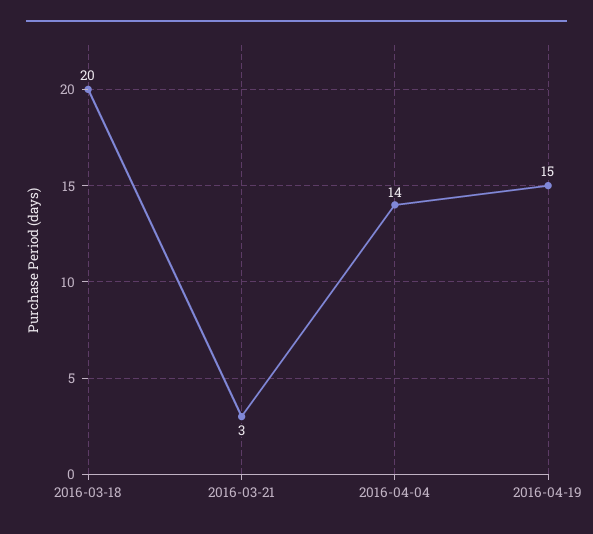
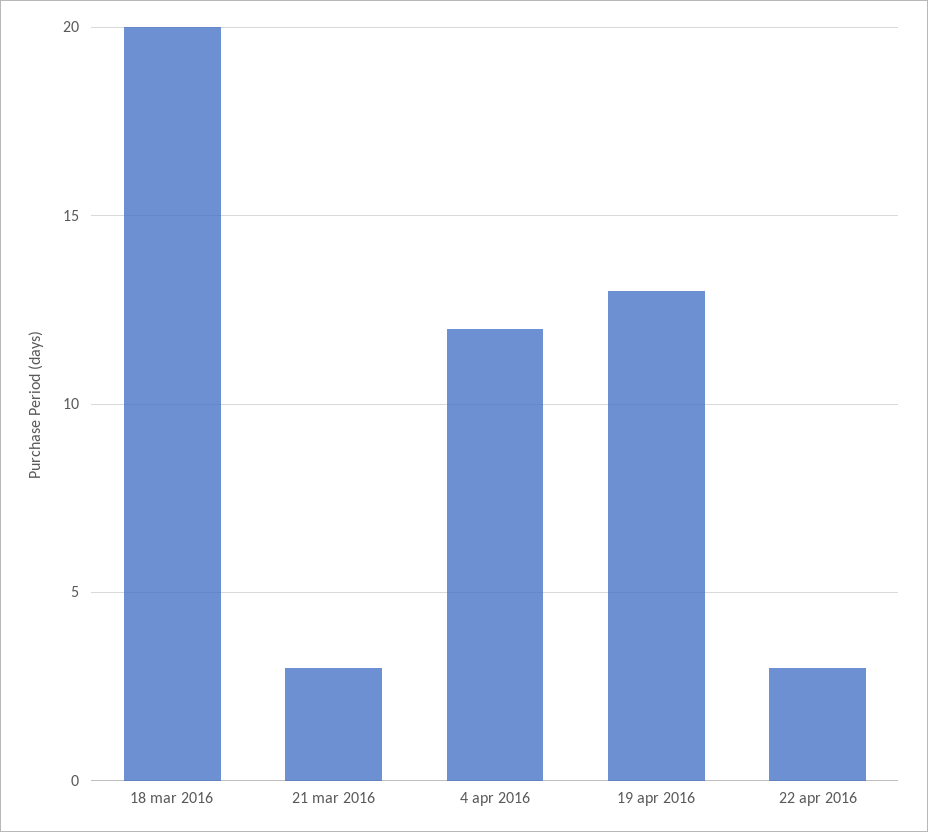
2016-04-04: 14 -> 12
2016-04-19: 15 -> 13
22 apr 2016: none -> 3

